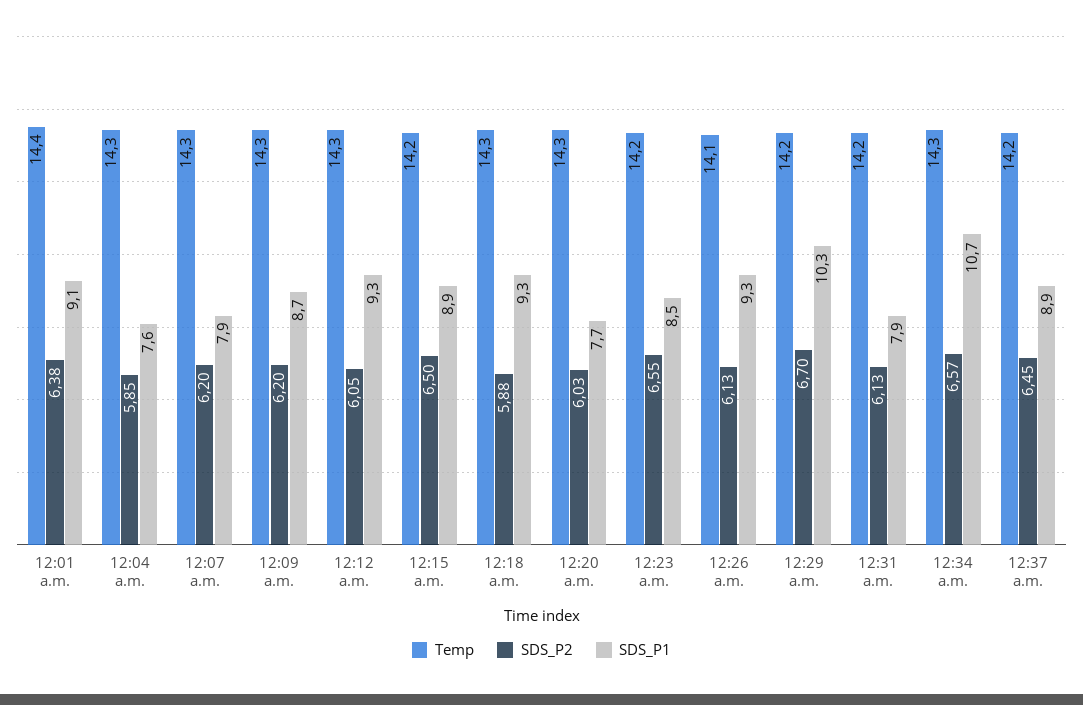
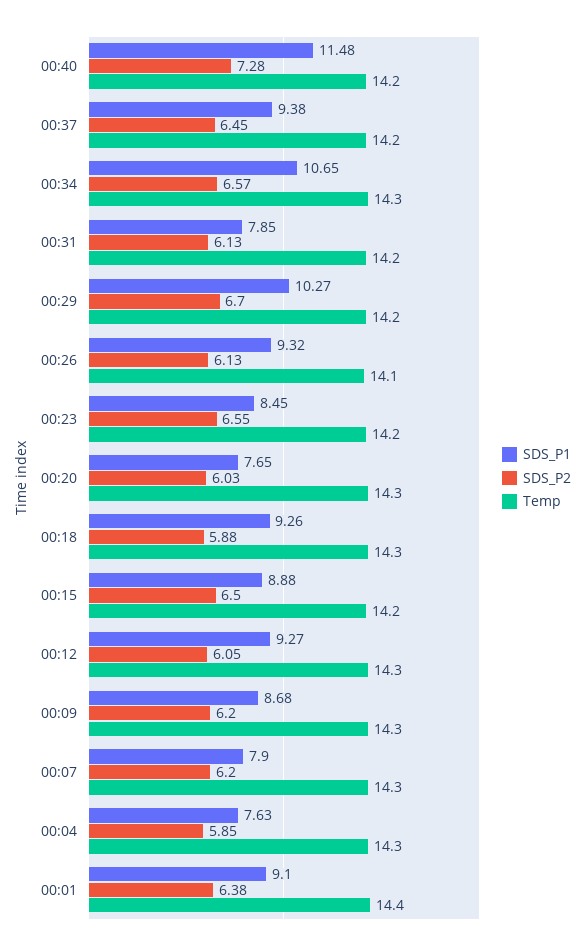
SDS_P1, 12:37 a.m.: 8.9 -> 9.38
SDS_P1, 00:40: none -> 11.48
SDS_P2, 00:40: none -> 7.28
Temp, 00:40: none -> 14.2

